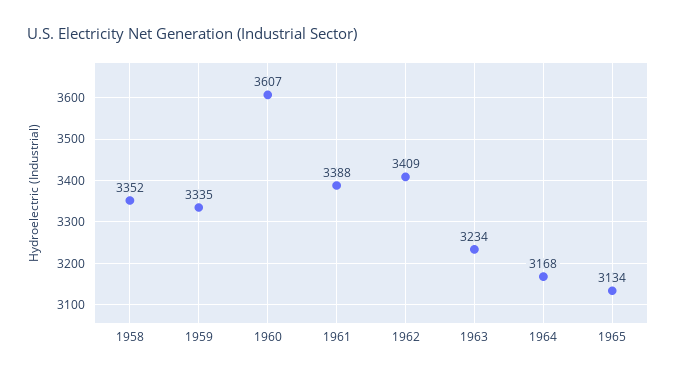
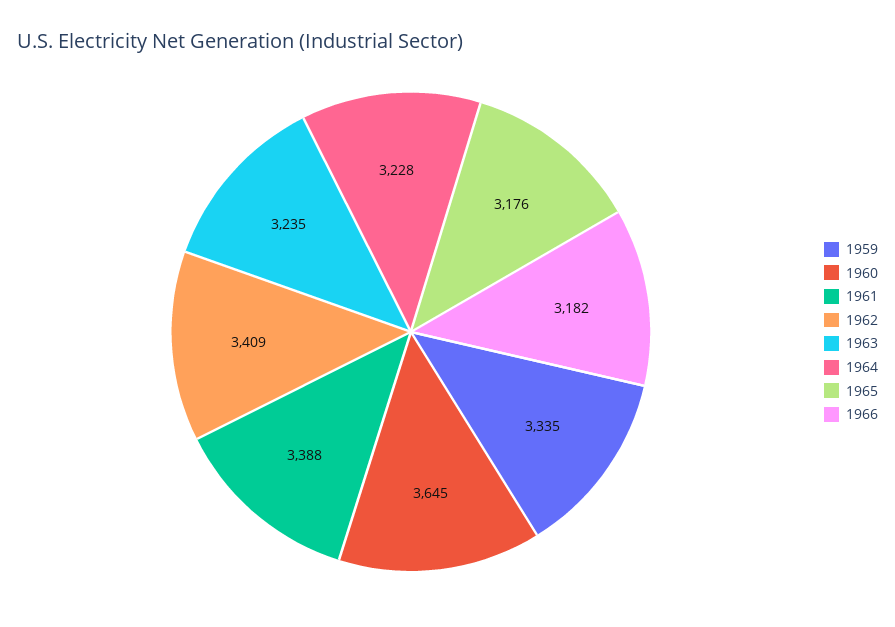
1958: 3352 -> none
1960: 3607 -> 3645
1963: 3234 -> 3235
1964: 3168 -> 3228
1965: 3134 -> 3176
1966: none -> 3182

